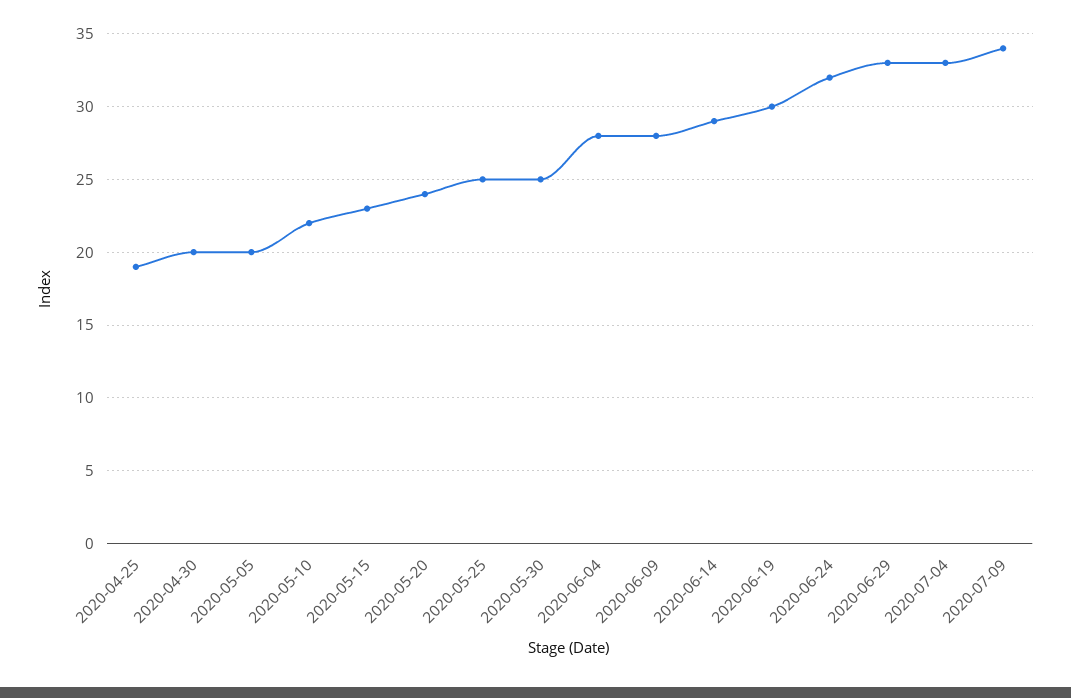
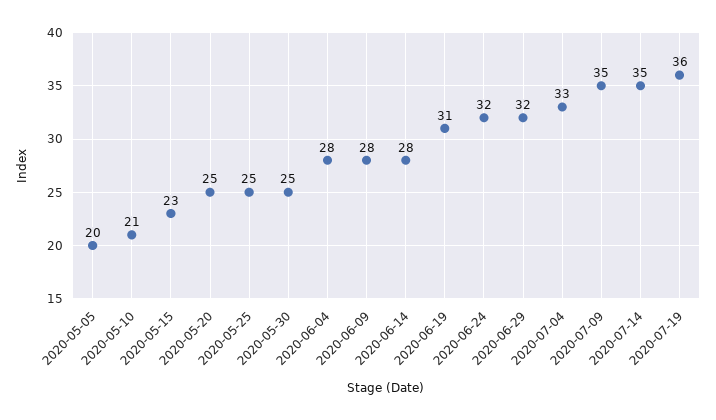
2020-04-25: 19 -> none
2020-04-30: 20 -> none
2020-05-10: 22 -> 21
2020-05-20: 24 -> 25
2020-06-14: 29 -> 28
2020-06-19: 30 -> 31
2020-06-29: 33 -> 32
2020-07-09: 34 -> 35
2020-07-14: none -> 35
2020-07-19: none -> 36

